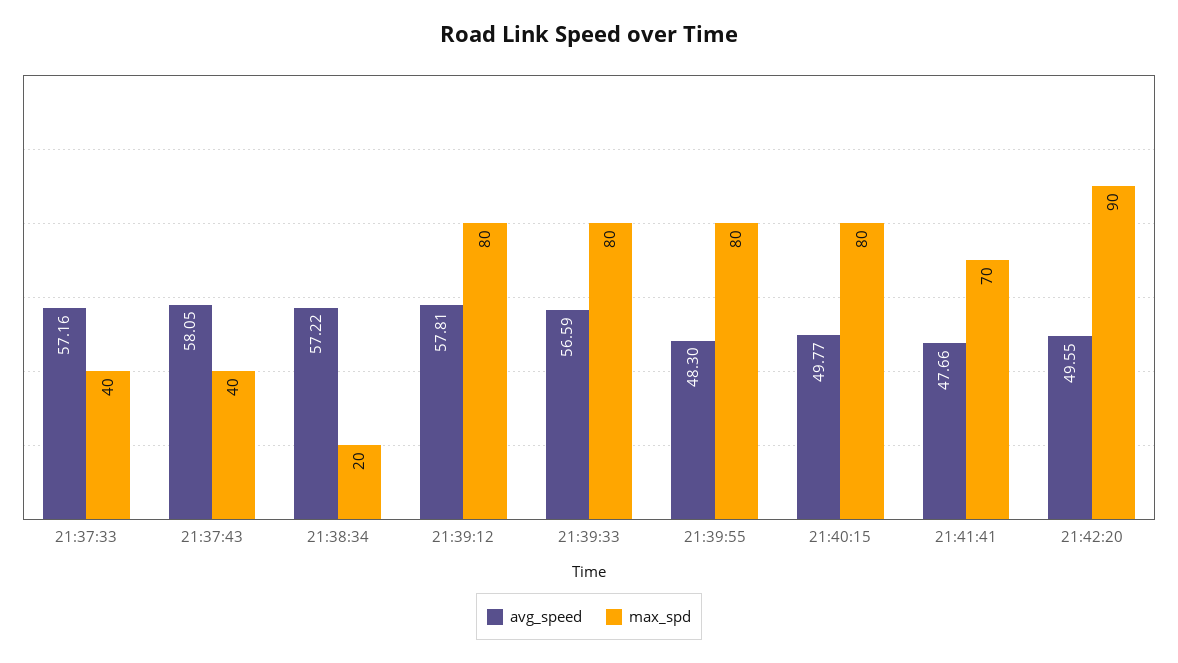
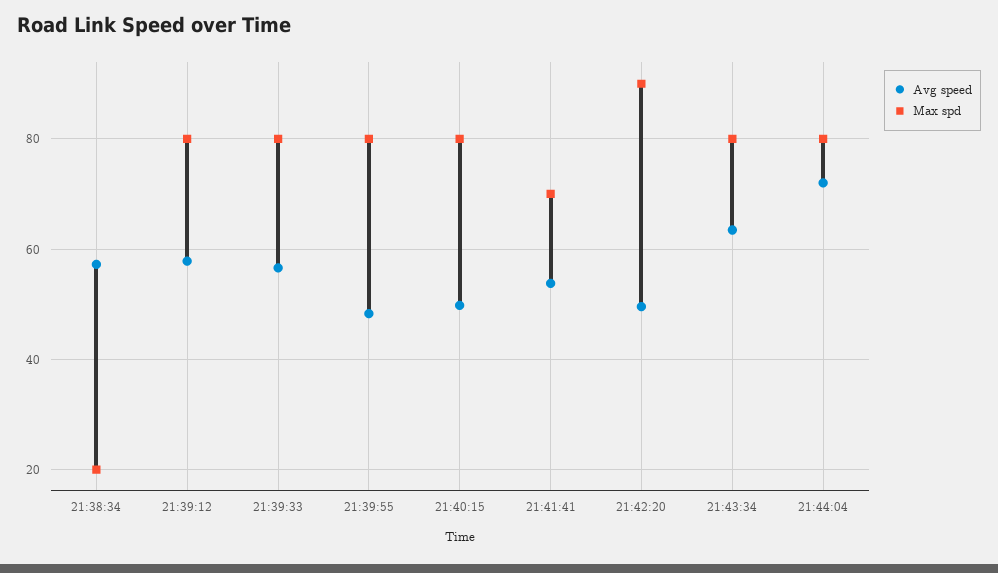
avg_speed, 21:37:33: 57.16 -> none
max_spd, 21:37:33: 40 -> none
avg_speed, 21:37:43: 58.05 -> none
max_spd, 21:37:43: 40 -> none
avg_speed, 21:41:41: 47.66 -> 54
avg_speed, 21:43:34: none -> 64
max_spd, 21:43:34: none -> 80
avg_speed, 21:44:04: none -> 72
max_spd, 21:44:04: none -> 80

